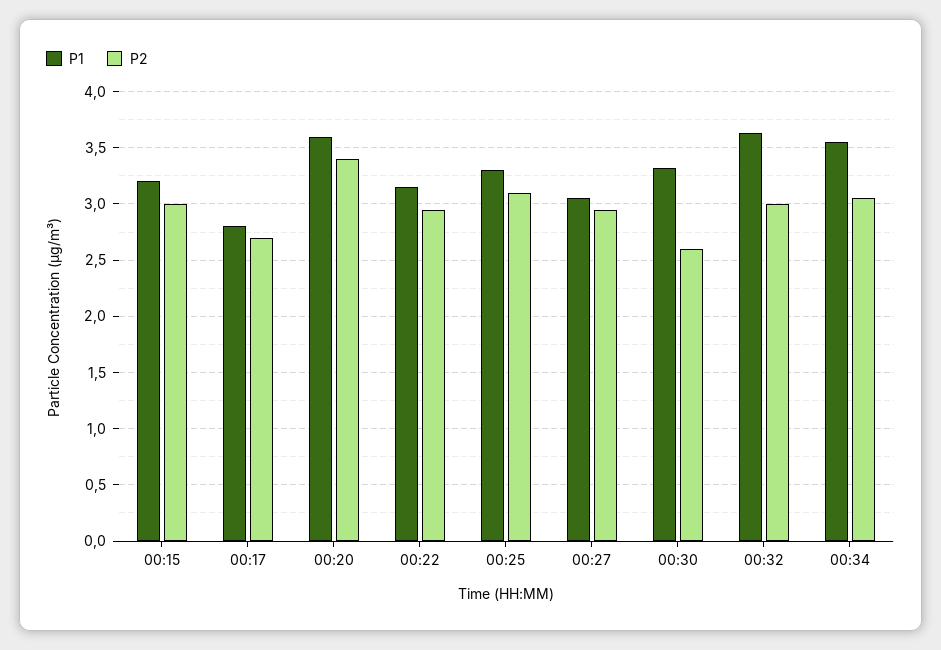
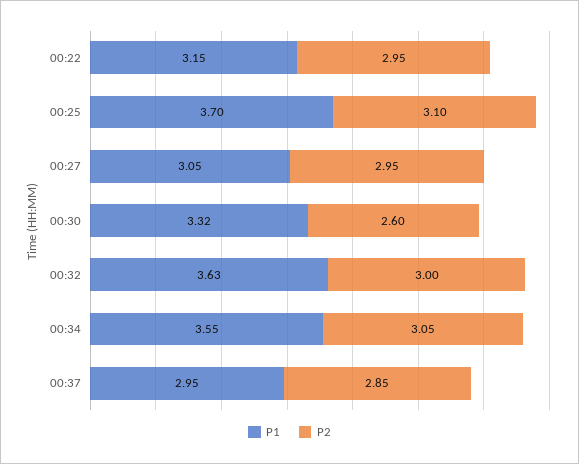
P1, 00:15: 3.2 -> none
P2, 00:15: 3 -> none
P1, 00:17: 2.8 -> none
P2, 00:17: 2.7 -> none
P1, 00:20: 3.6 -> none
P2, 00:20: 3.4 -> none
P1, 00:25: 3.3 -> 3.7
P1, 00:37: none -> 2.95
P2, 00:37: none -> 2.85

